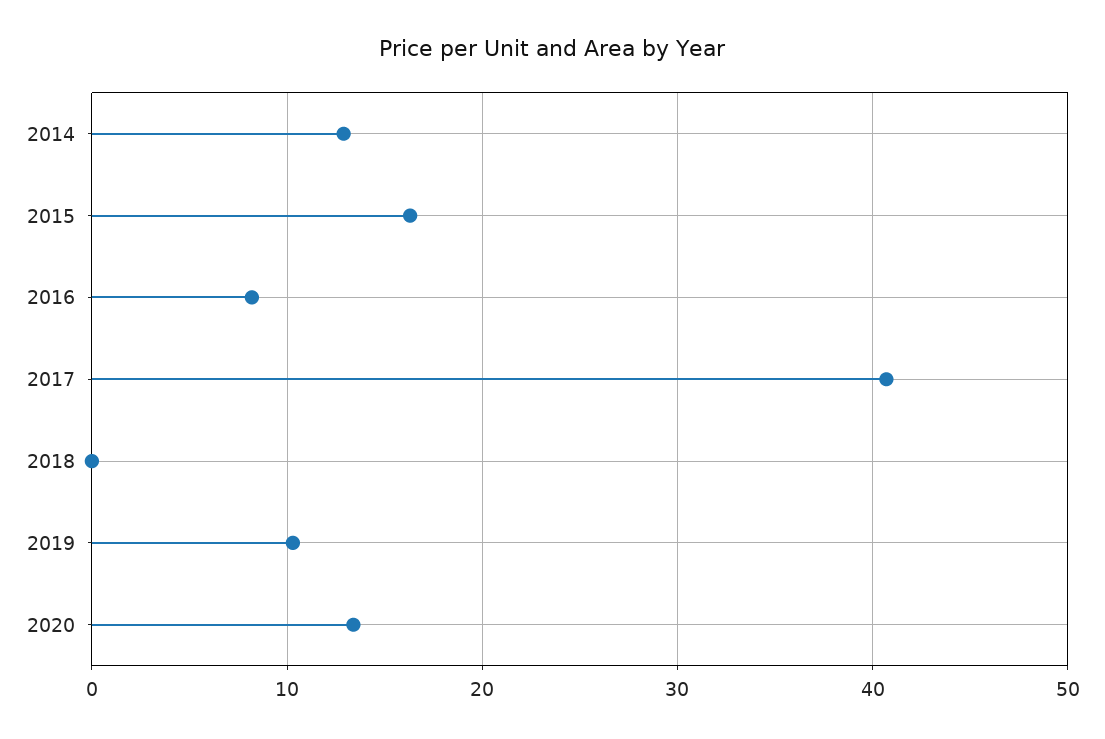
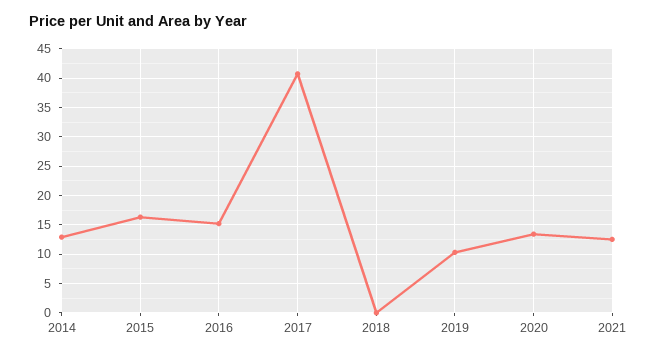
2016: 8 -> 15
2021: none -> 12.5

